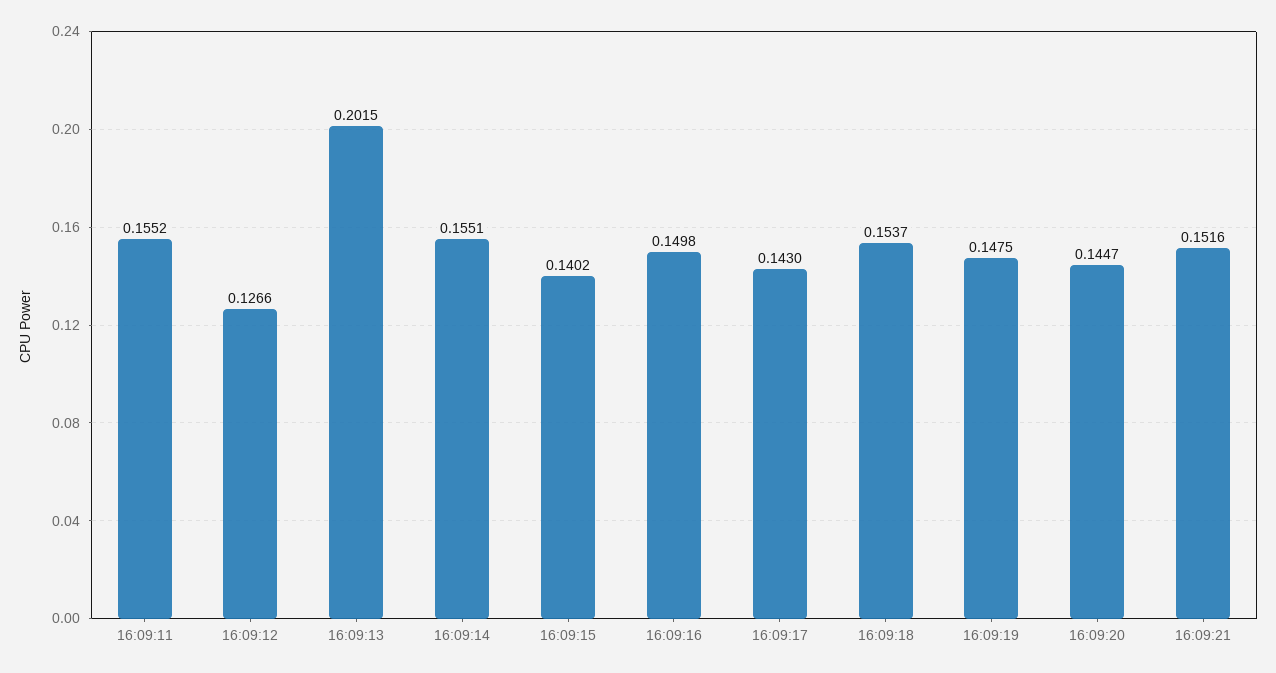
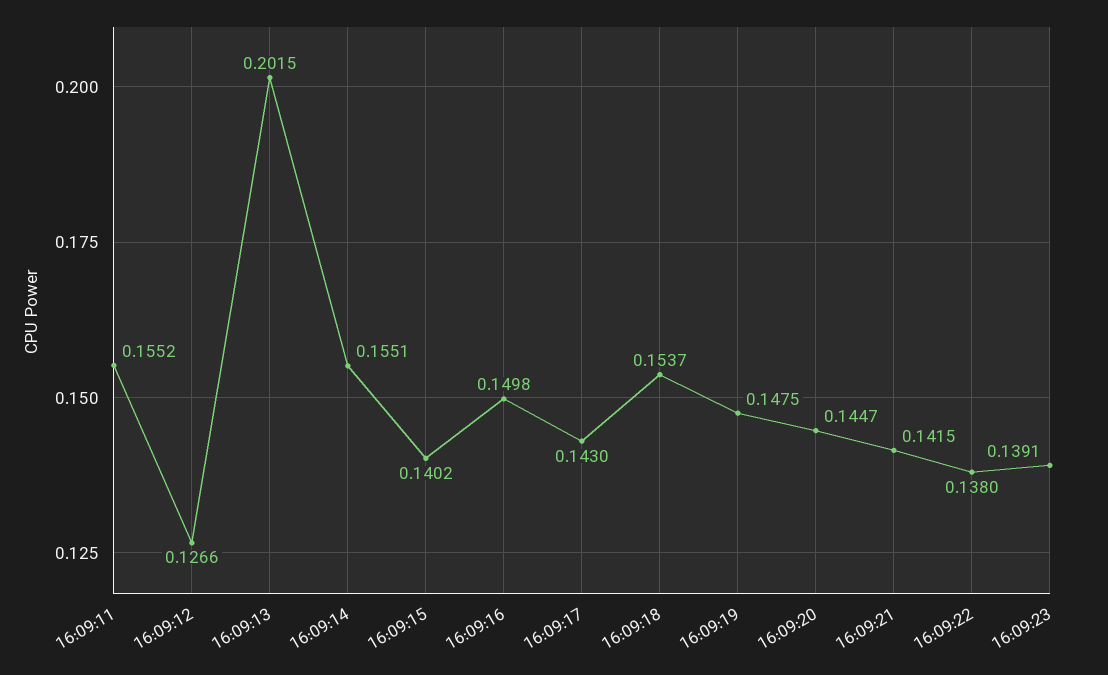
16:09:21: 0.1516 -> 0.1415
16:09:22: none -> 0.138
16:09:23: none -> 0.1391

